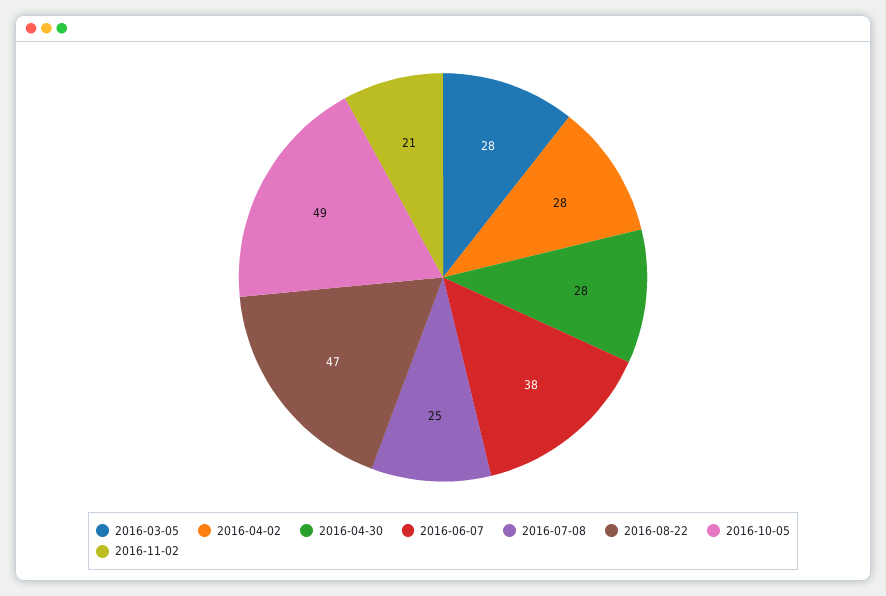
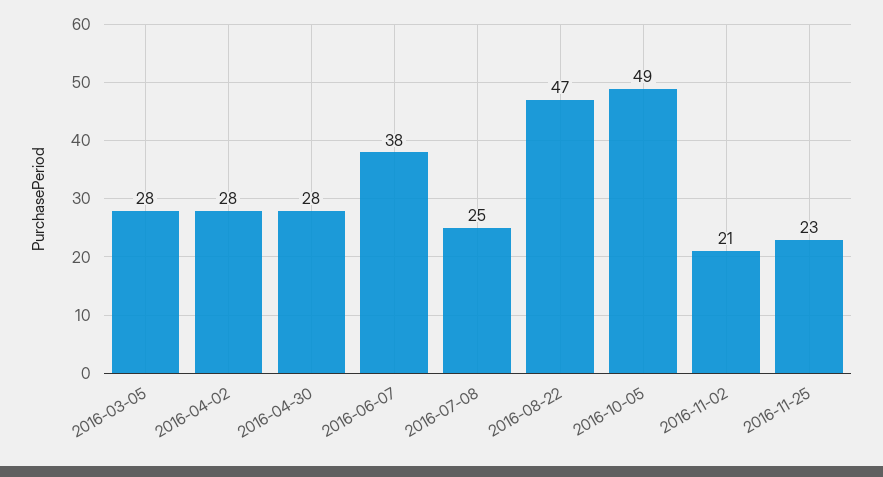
2016-11-25: none -> 23

